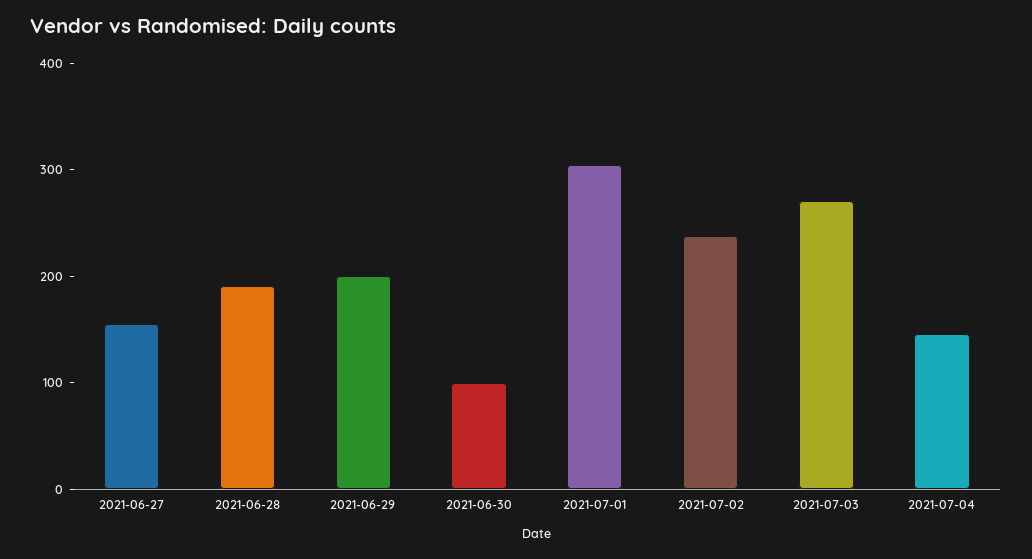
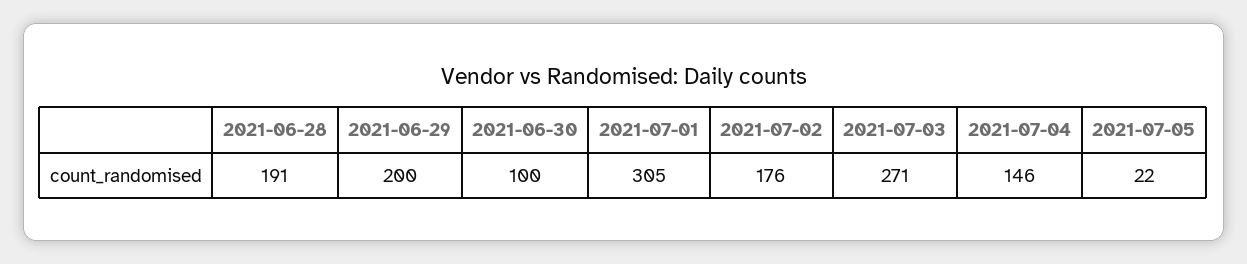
2021-06-27: 160 -> none
2021-07-02: 240 -> 176
2021-07-05: none -> 22

